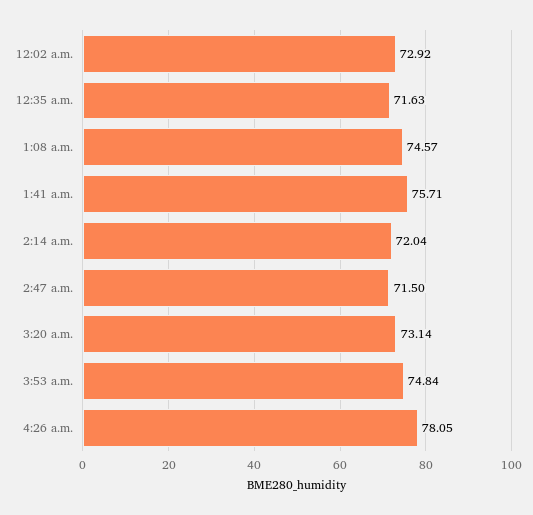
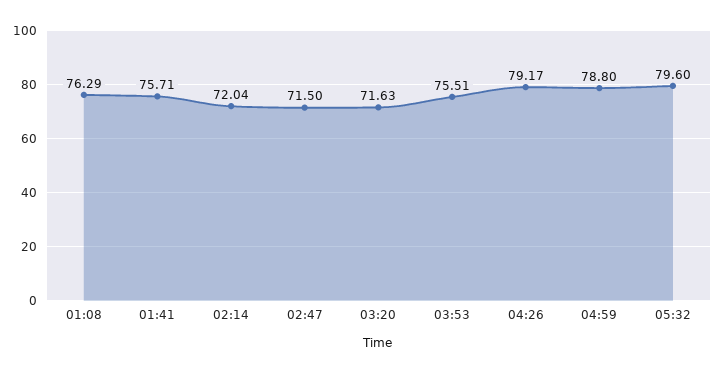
12:02 a.m.: 72.92 -> none
12:35 a.m.: 71.63 -> none
1:08 a.m.: 74.57 -> 76.29
3:20 a.m.: 73.14 -> 71.63
3:53 a.m.: 74.84 -> 75.51
4:26 a.m.: 78.05 -> 79.17
04:59: none -> 78.8
05:32: none -> 79.6

